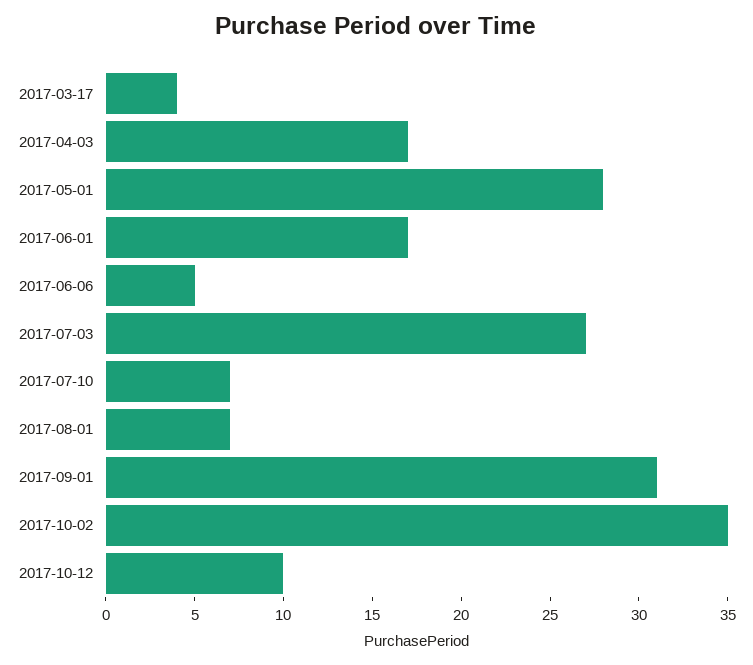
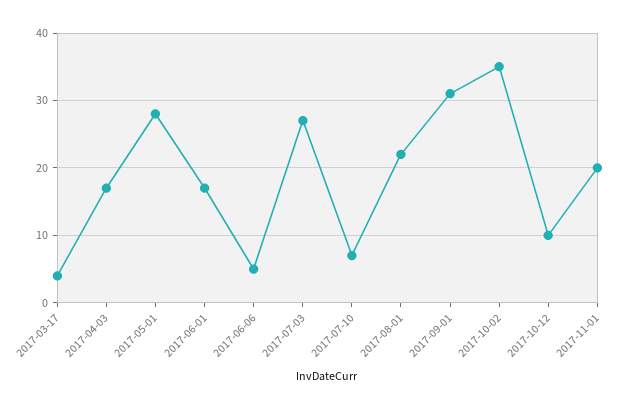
2017-08-01: 7 -> 22
2017-11-01: none -> 20

